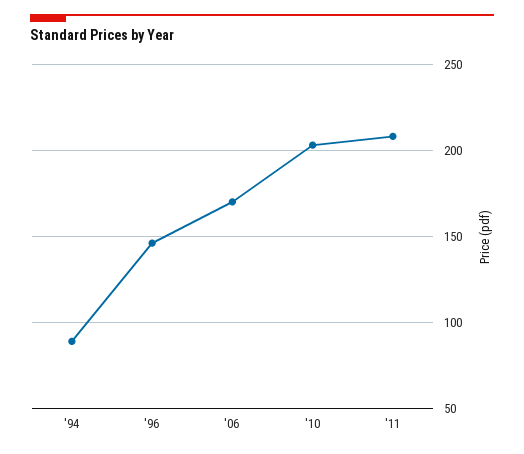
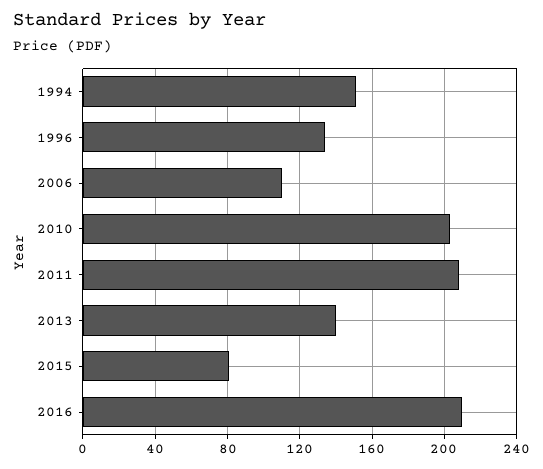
'94: 90 -> 150
'96: 145 -> 135
'06: 170 -> 110
2013: none -> 140
2015: none -> 80
2016: none -> 210

